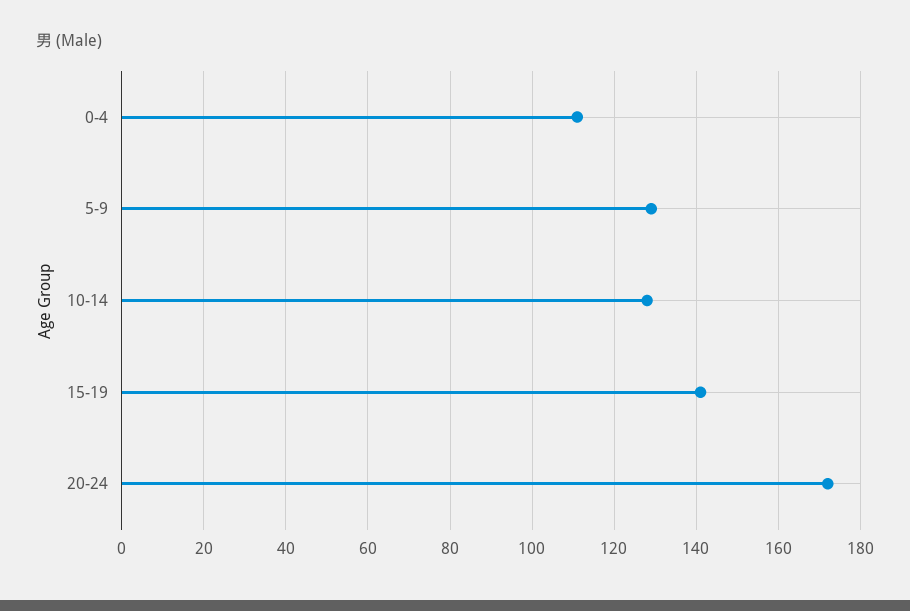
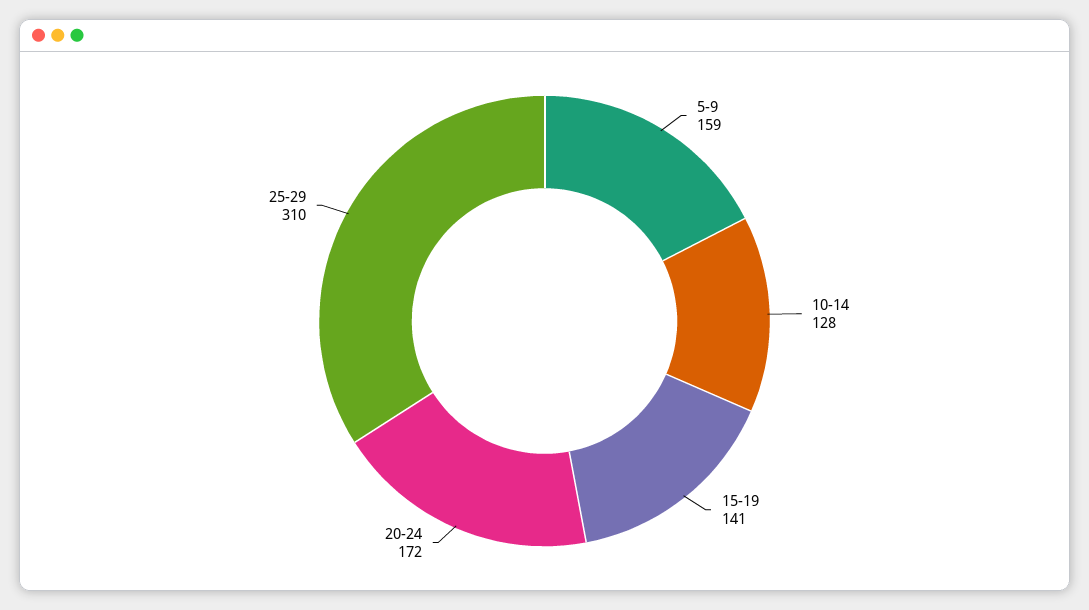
0-4: 110 -> none
5-9: 130 -> 159
25-29: none -> 310

